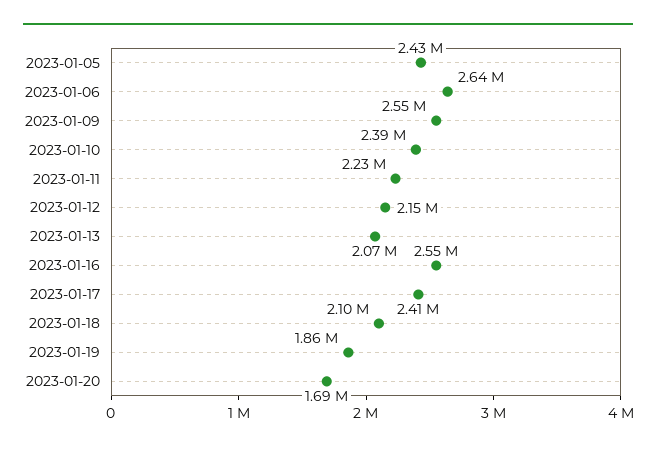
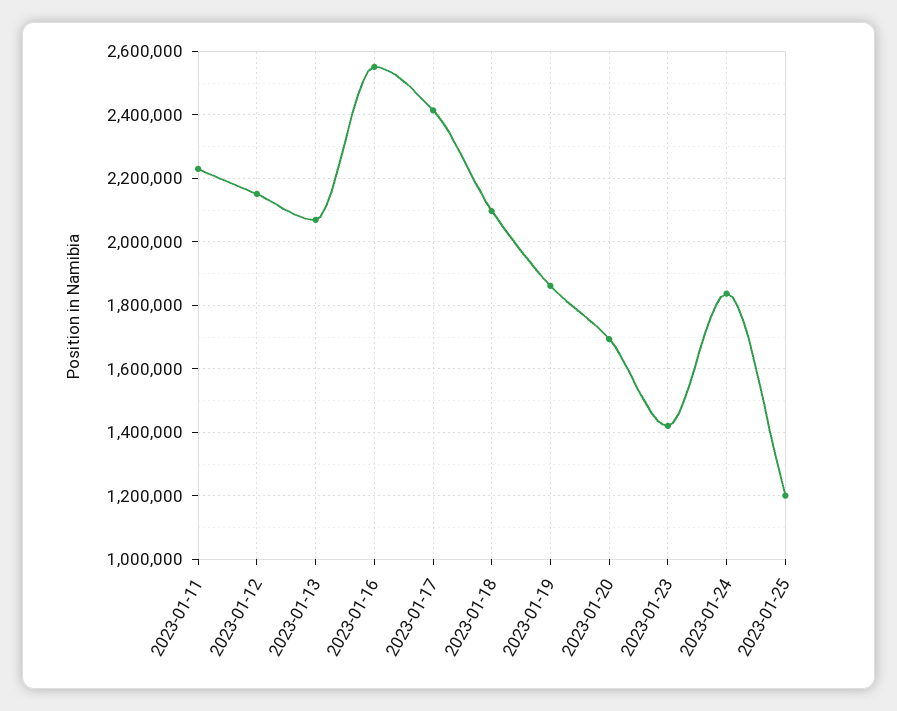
2023-01-05: 2430000 -> none
2023-01-06: 2640000 -> none
2023-01-09: 2550000 -> none
2023-01-10: 2390000 -> none
2023-01-23: none -> 1420000
2023-01-24: none -> 1840000
2023-01-25: none -> 1200000

